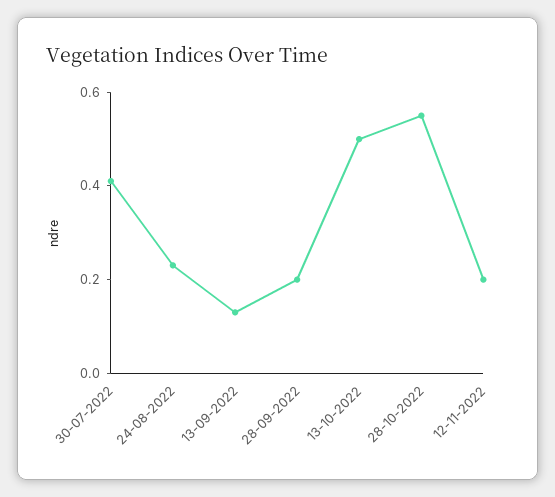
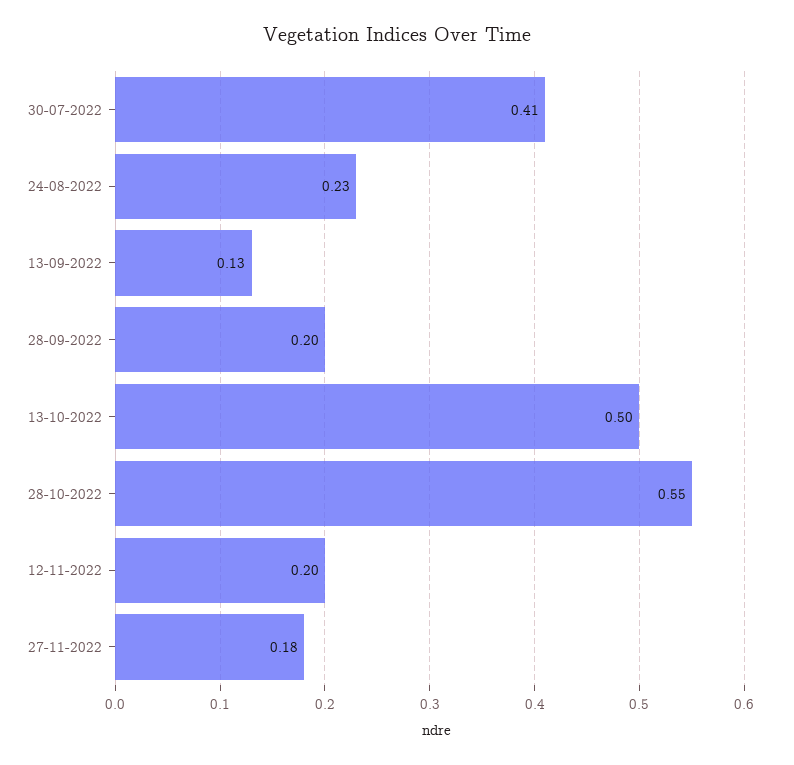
27-11-2022: none -> 0.18

